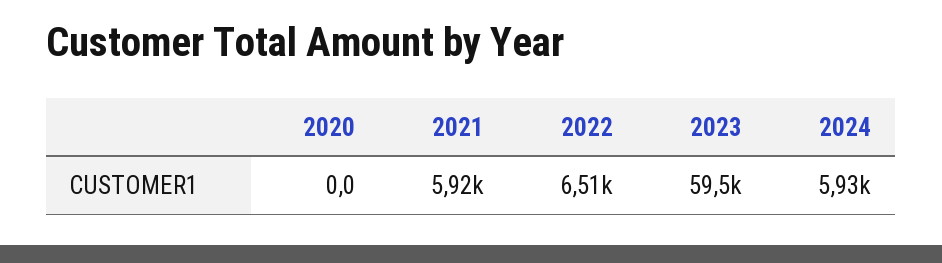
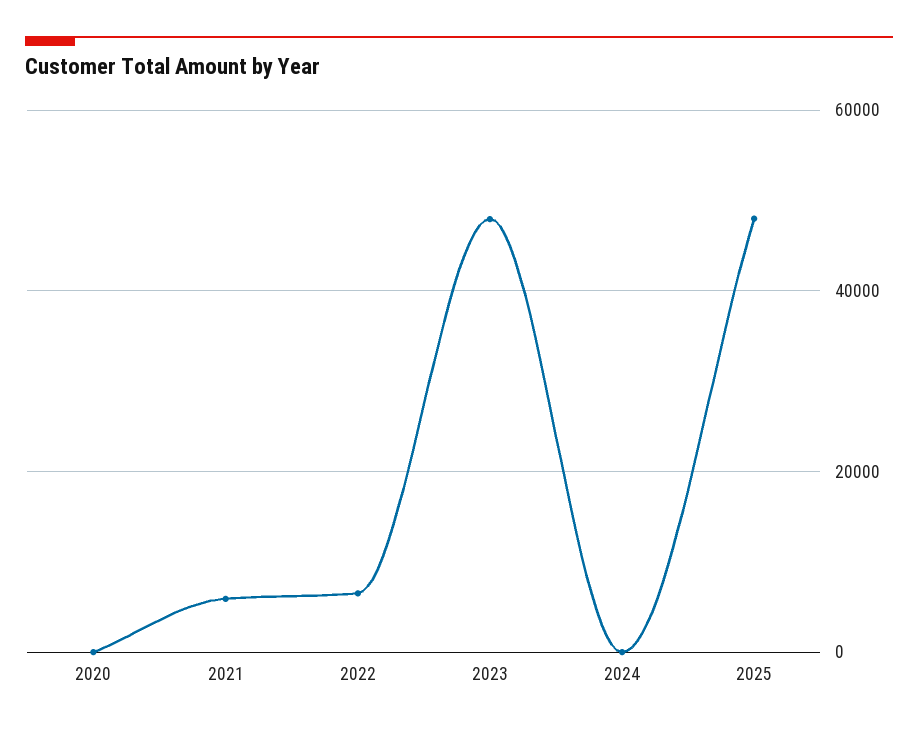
2023: 59500 -> 48000
2024: 5930 -> 0
2025: none -> 48000

